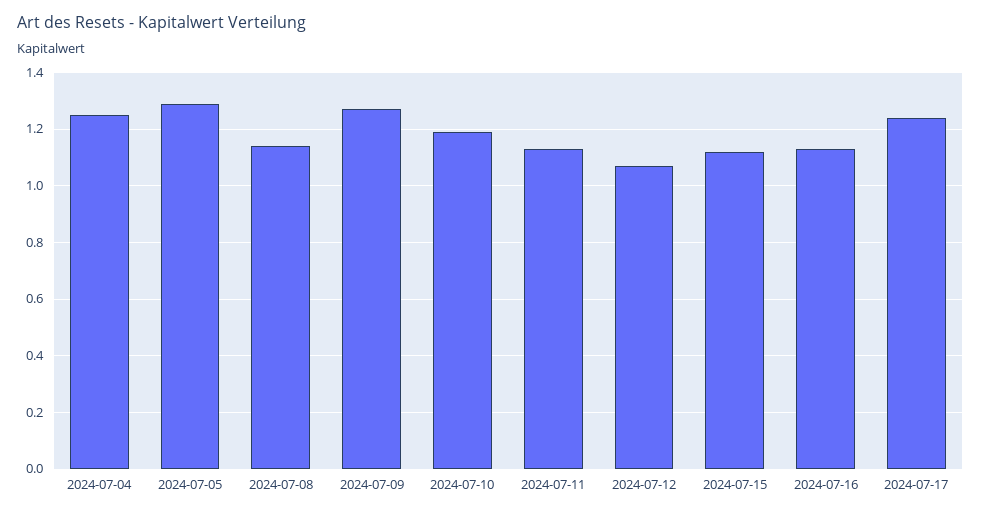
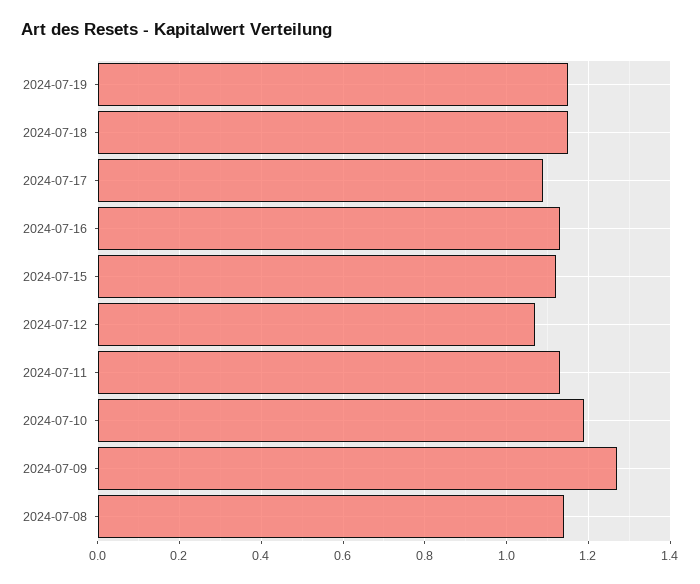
2024-07-04: 1.25 -> none
2024-07-05: 1.3 -> none
2024-07-17: 1.25 -> 1.1
2024-07-19: none -> 1.15
2024-07-18: none -> 1.15

